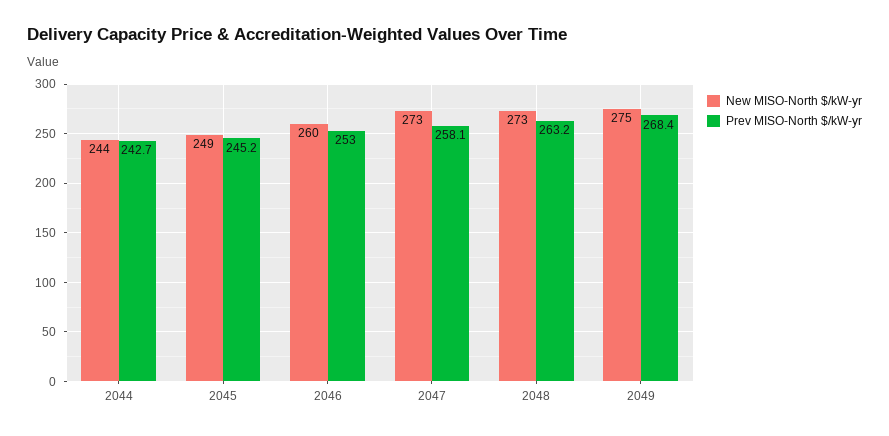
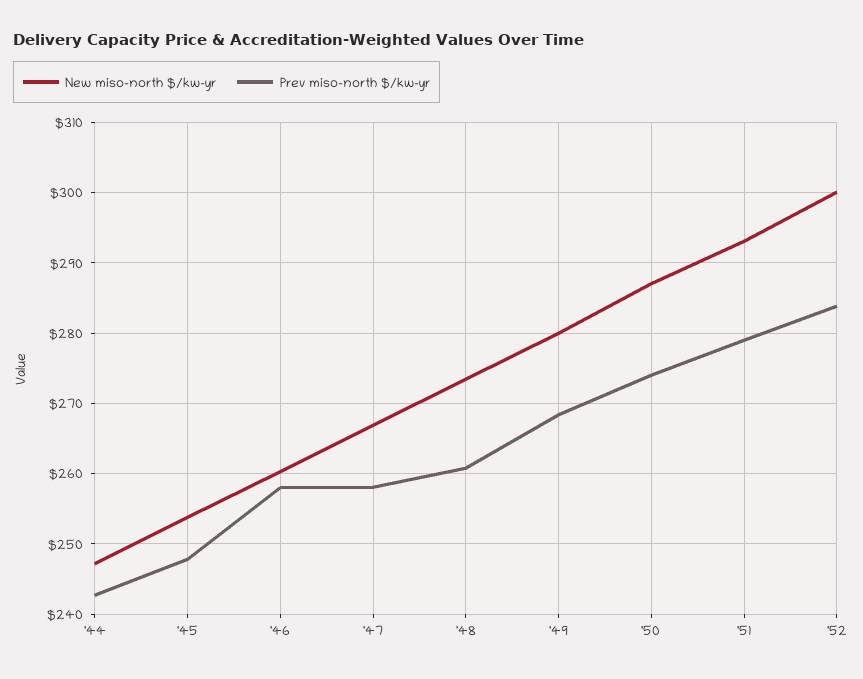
New MISO-North $/kW-yr, 2044: 244 -> 247
New MISO-North $/kW-yr, 2045: 249 -> 254
Prev MISO-North $/kW-yr, 2045: 245.2 -> 248
Prev MISO-North $/kW-yr, 2046: 253 -> 258
New MISO-North $/kW-yr, 2047: 273 -> 267
Prev MISO-North $/kW-yr, 2048: 263.2 -> 261
New MISO-North $/kW-yr, 2049: 275 -> 280
New MISO-North $/kW-yr, '50: none -> 287
Prev MISO-North $/kW-yr, '50: none -> 274
New MISO-North $/kW-yr, '51: none -> 293
Prev MISO-North $/kW-yr, '51: none -> 279
New MISO-North $/kW-yr, '52: none -> 300
Prev MISO-North $/kW-yr, '52: none -> 284

